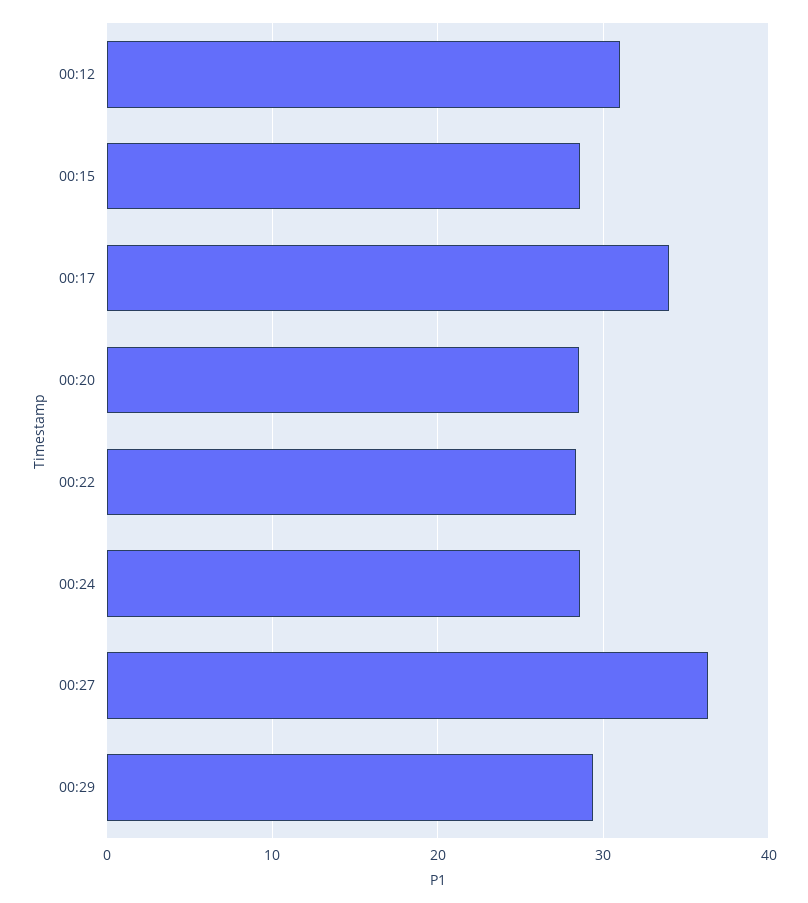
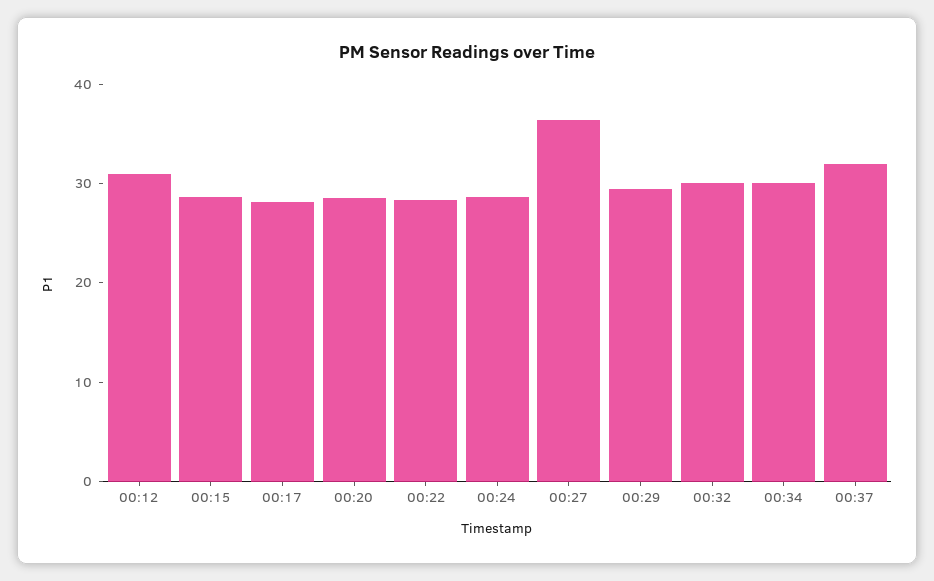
00:17: 34 -> 28
00:32: none -> 30
00:34: none -> 30
00:37: none -> 32

